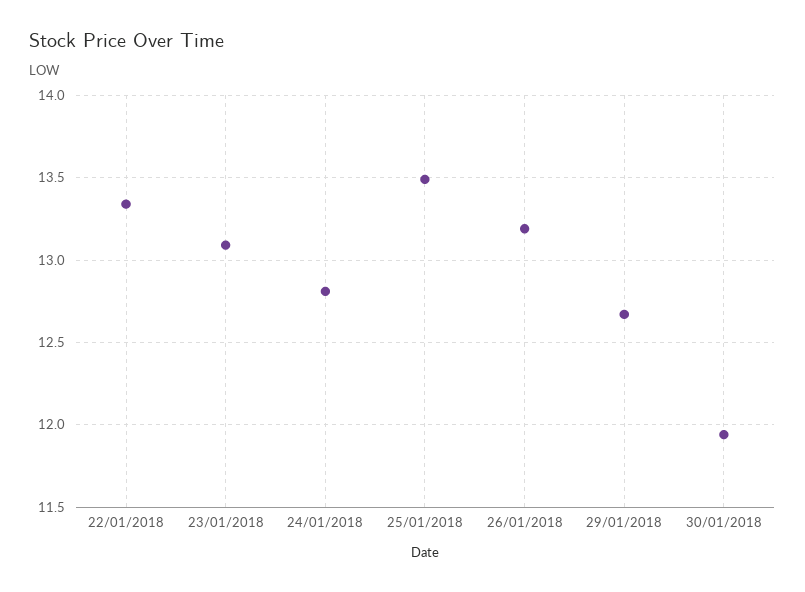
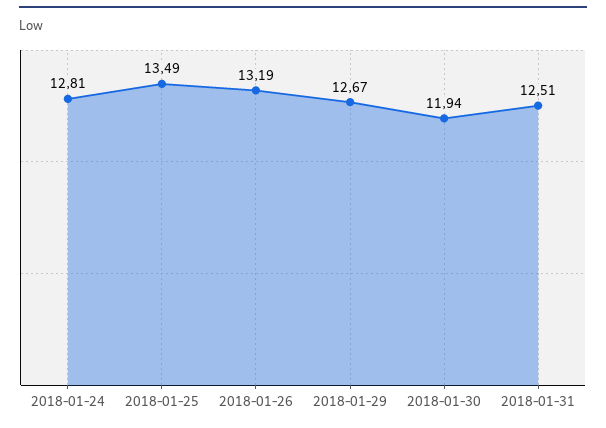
22/01/2018: 13.35 -> none
23/01/2018: 13.1 -> none
2018-01-31: none -> 12.51

